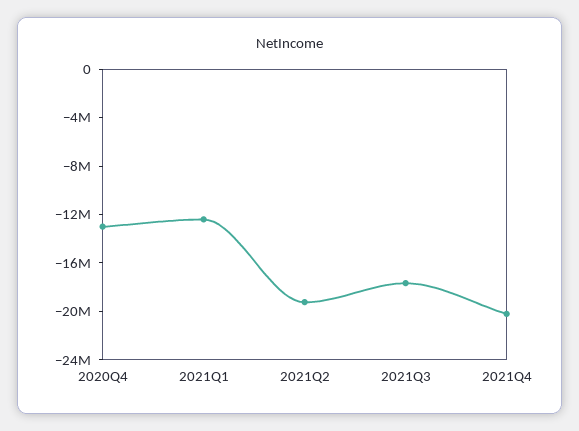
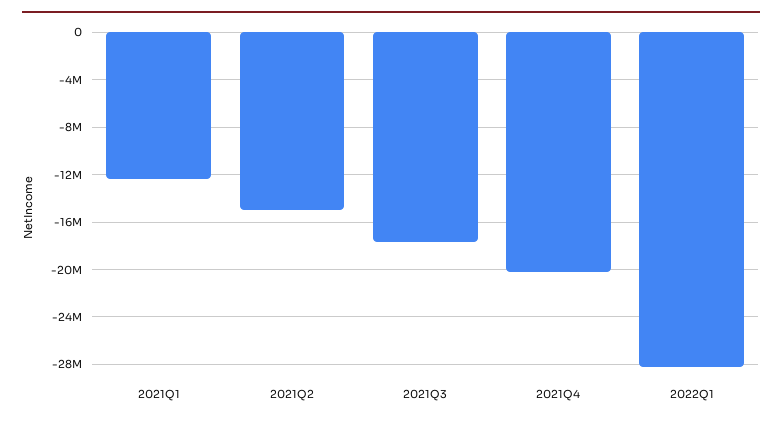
2020Q4: -13000000 -> none
2021Q2: -19000000 -> -15000000
2022Q1: none -> -28000000

